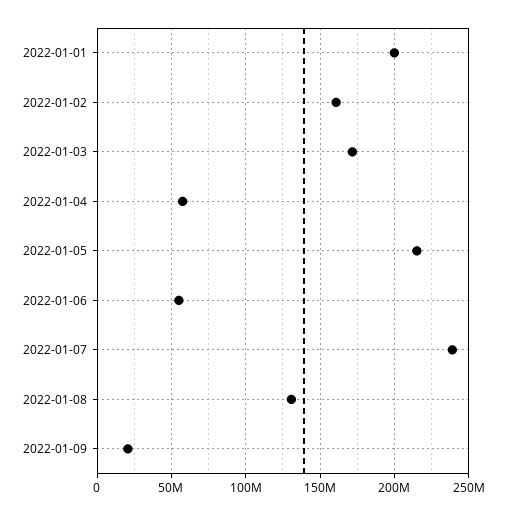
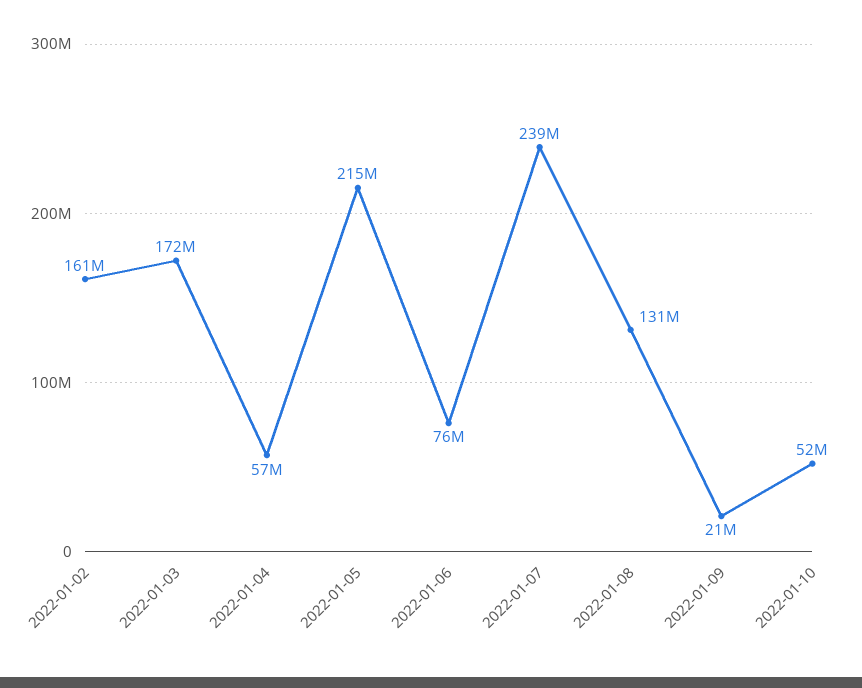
2022-01-01: 200000000 -> none
2022-01-06: 55000000 -> 76000000
2022-01-10: none -> 52000000

